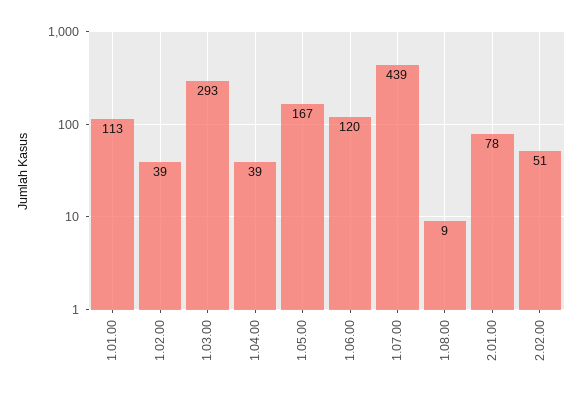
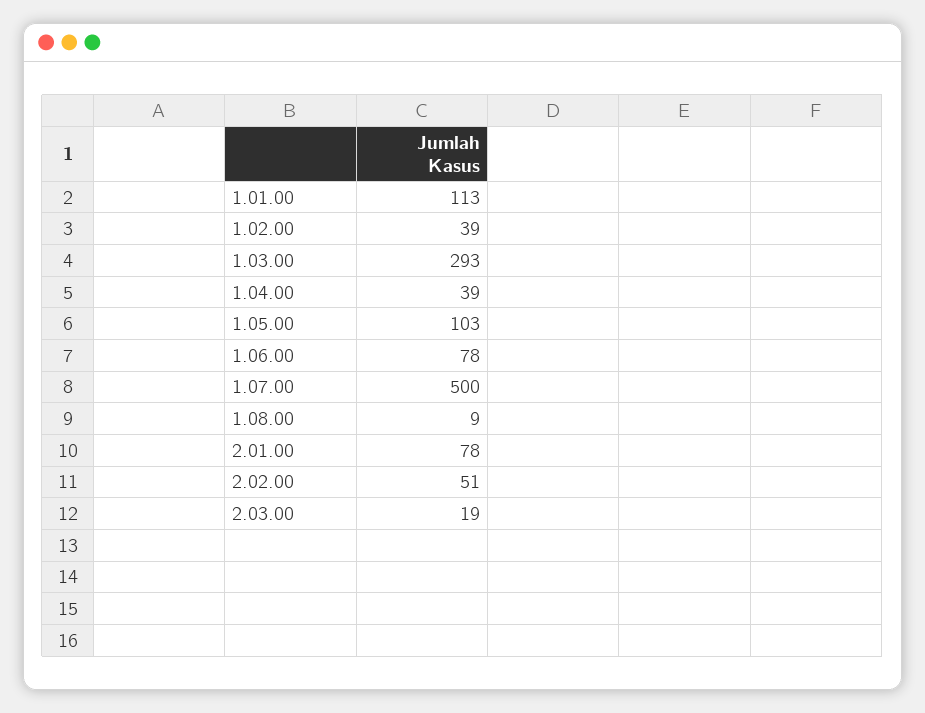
1.05.00: 167 -> 103
1.06.00: 120 -> 78
1.07.00: 439 -> 500
2.03.00: none -> 19

